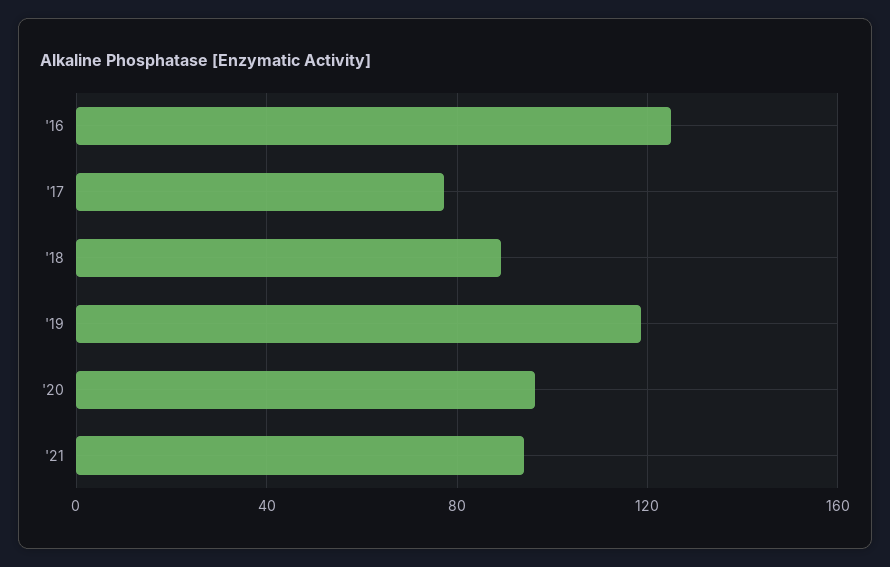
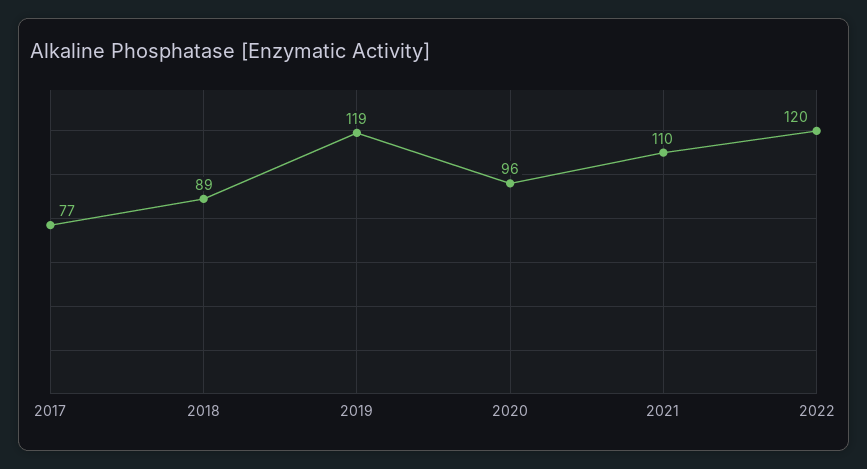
'16: 125 -> none
'21: 95 -> 110
2022: none -> 120

